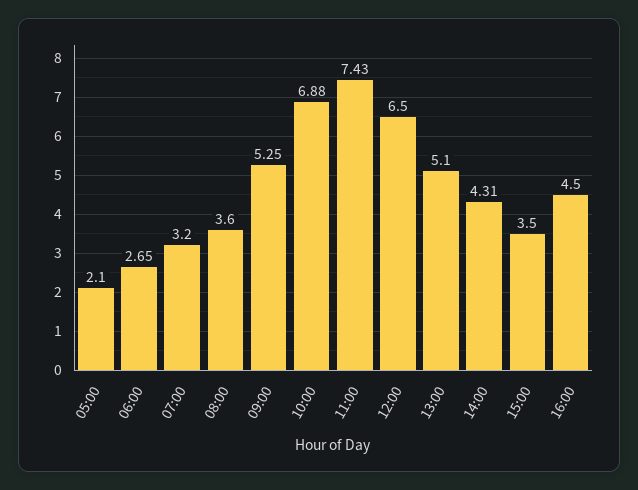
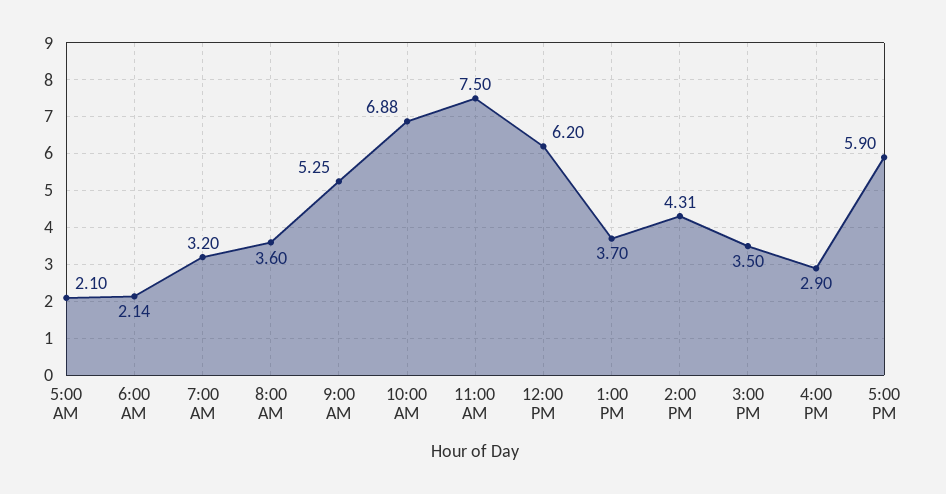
06:00: 2.65 -> 2.14
11:00: 7.43 -> 7.5
12:00: 6.5 -> 6.2
13:00: 5.1 -> 3.7
16:00: 4.5 -> 2.9
5:00 PM: none -> 5.9

